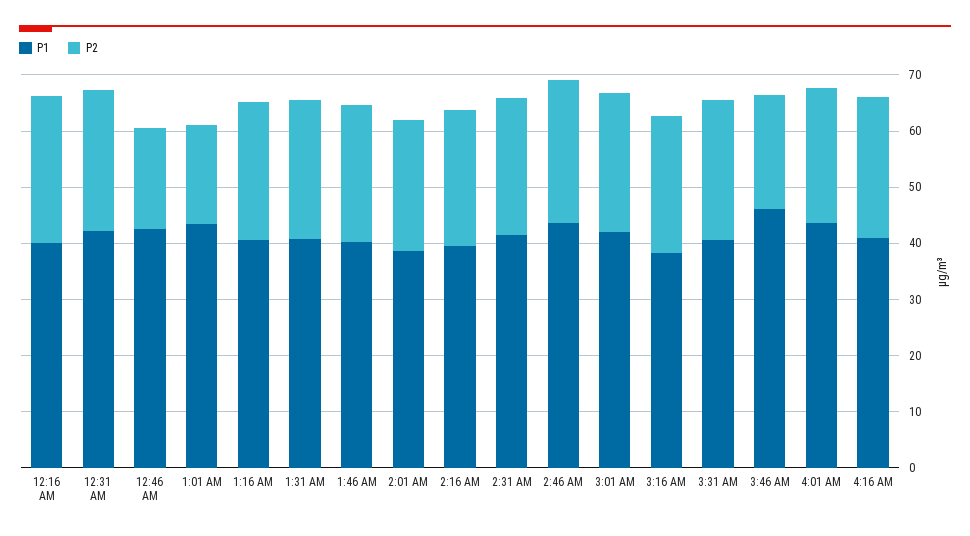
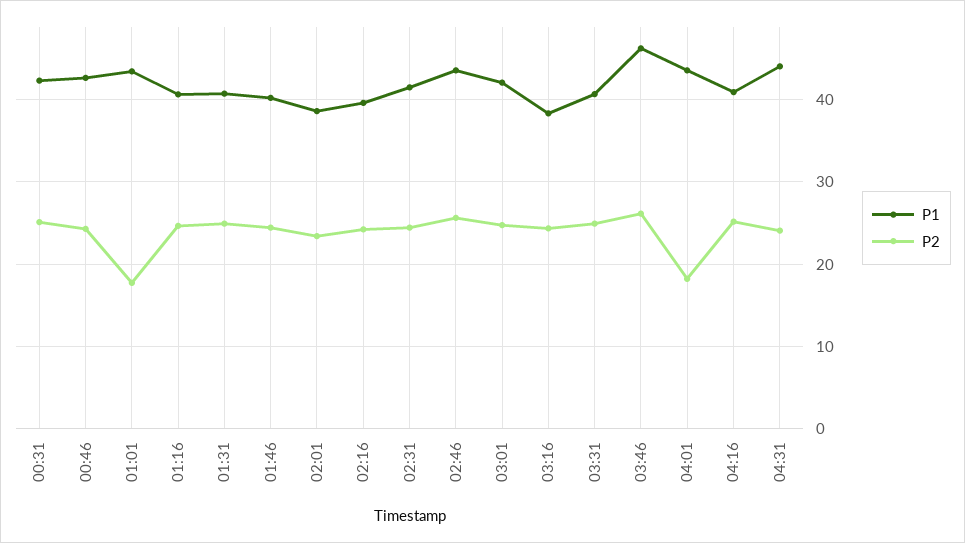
P1, 12:16 AM: 40 -> none
P2, 12:16 AM: 26 -> none
P2, 12:46 AM: 18 -> 24
P2, 3:46 AM: 20 -> 26
P2, 4:01 AM: 24 -> 18
P1, 04:31: none -> 44
P2, 04:31: none -> 24

